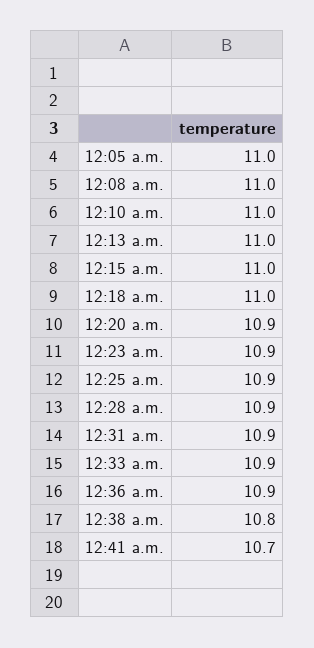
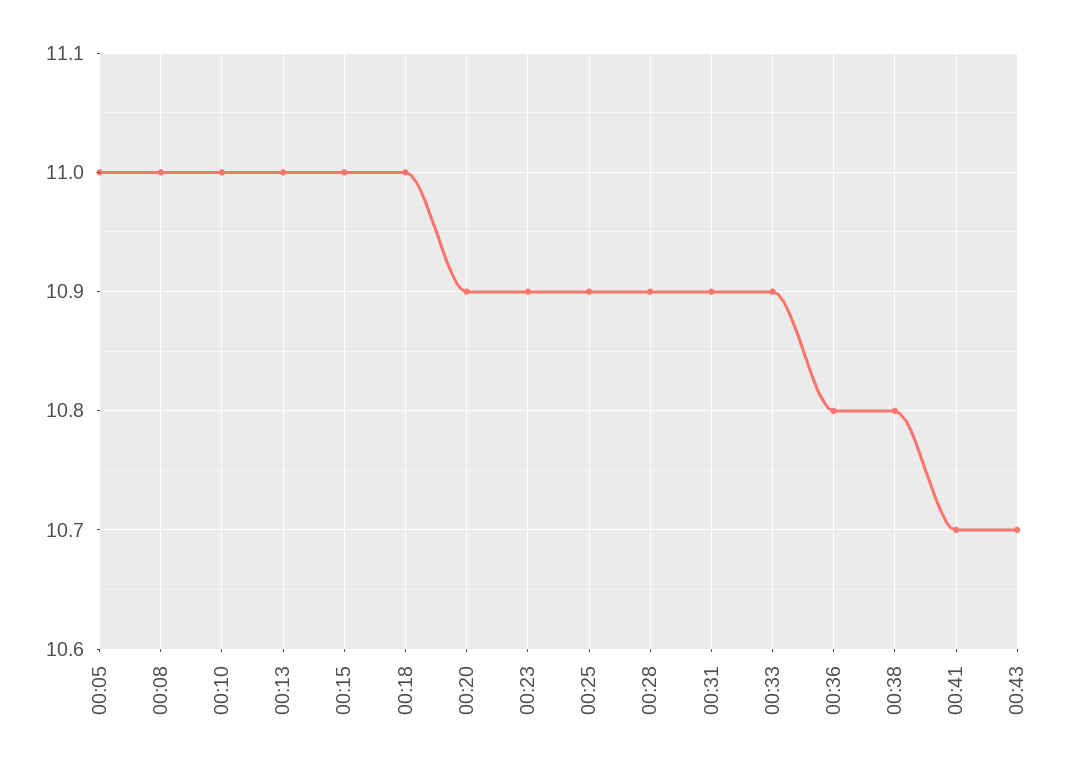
12:36 a.m.: 10.9 -> 10.8
00:43: none -> 10.7

